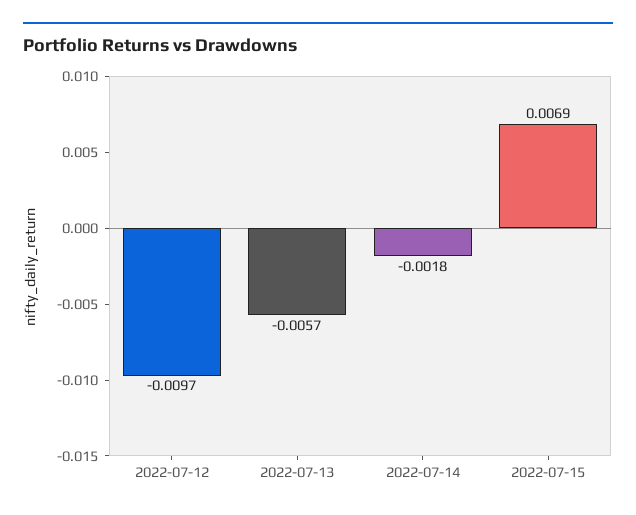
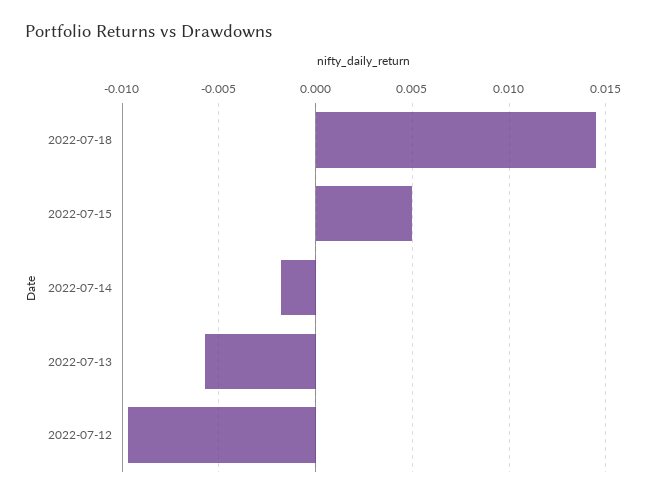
2022-07-15: 0.0069 -> 0.005
2022-07-18: none -> 0.0145

